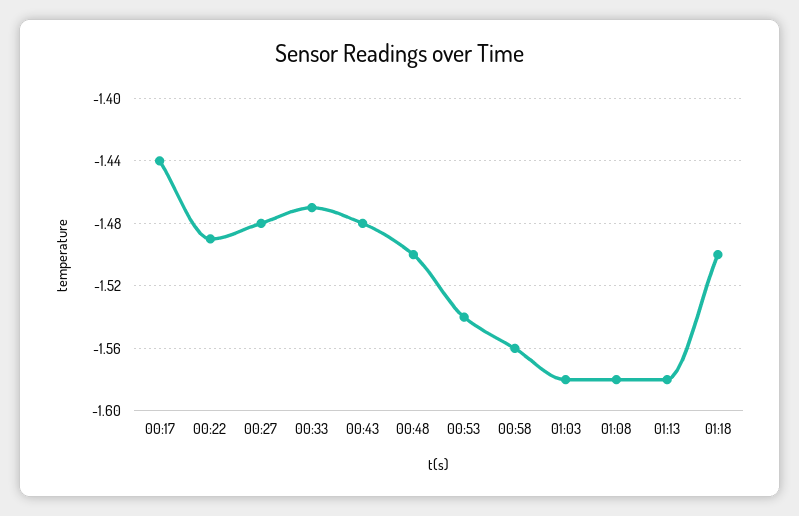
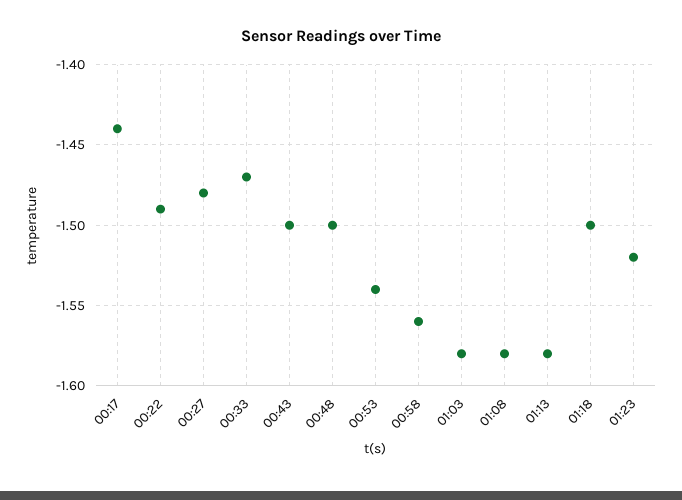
00:43: -1.48 -> -1.5
01:23: none -> -1.52

